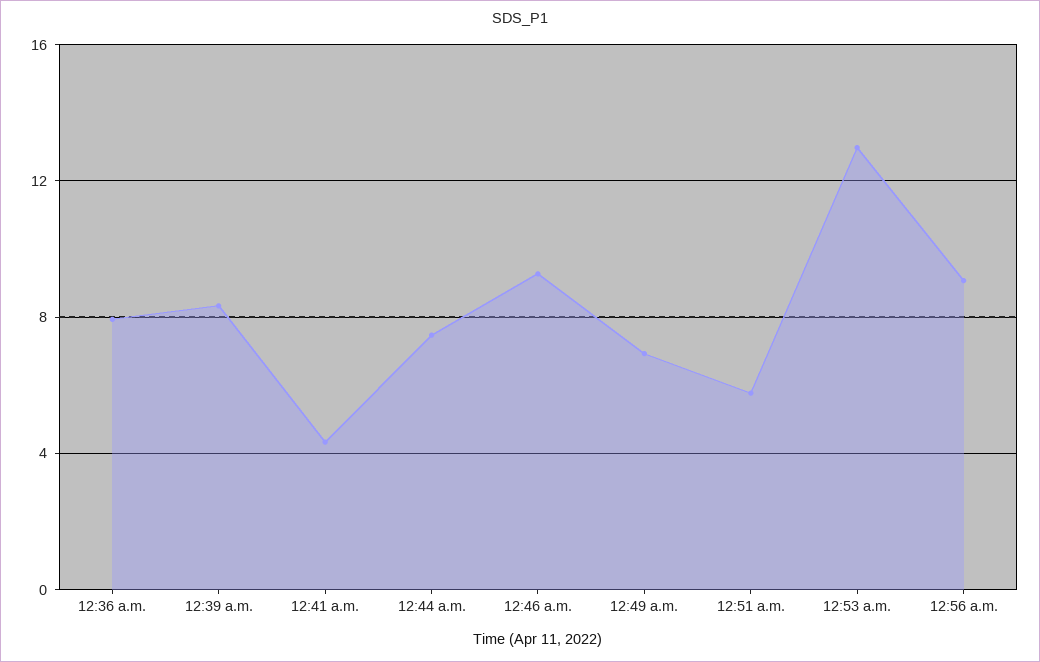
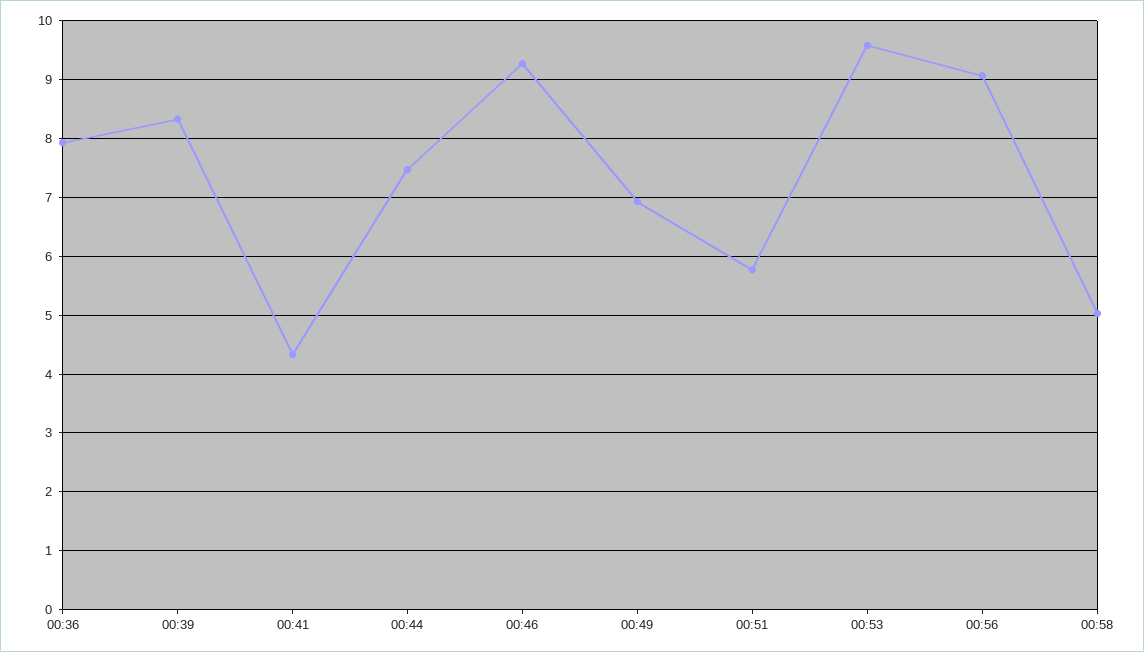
12:53 a.m.: 13 -> 9.6
00:58: none -> 5

